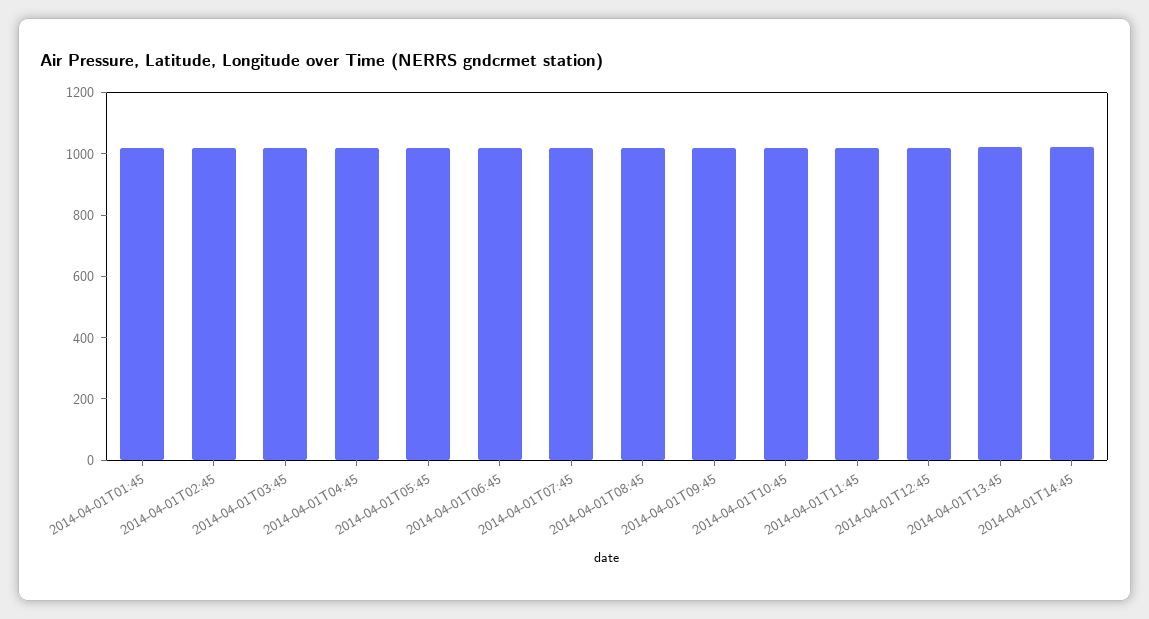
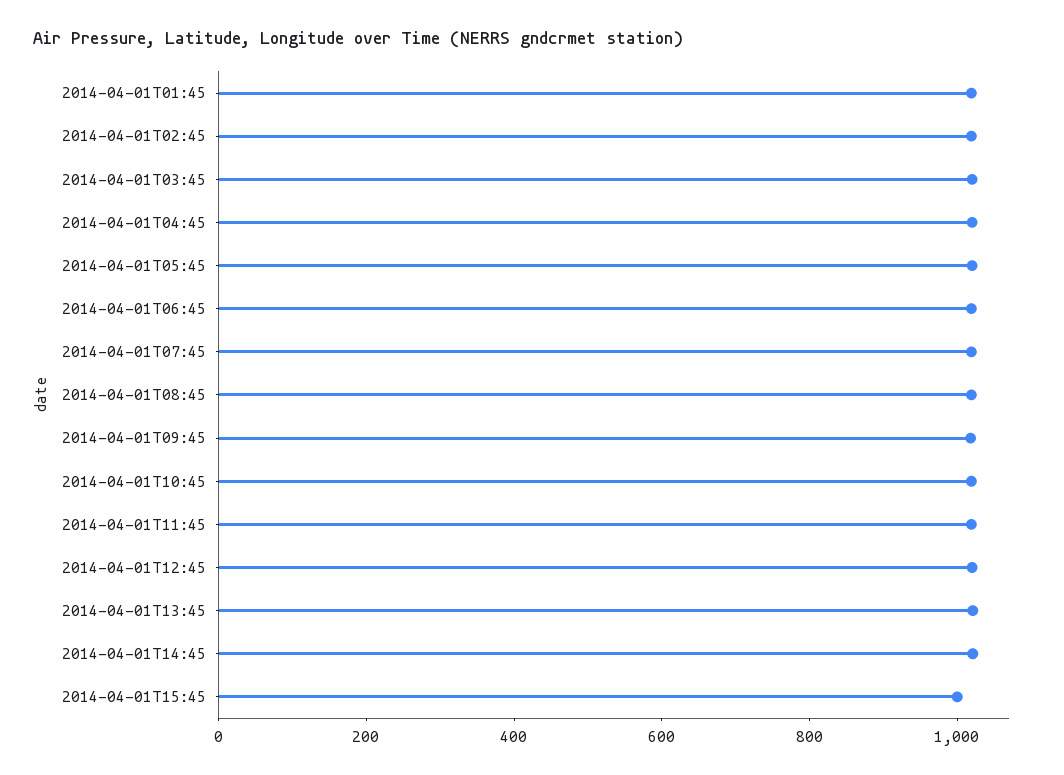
2014-04-01T15:45: none -> 1000

